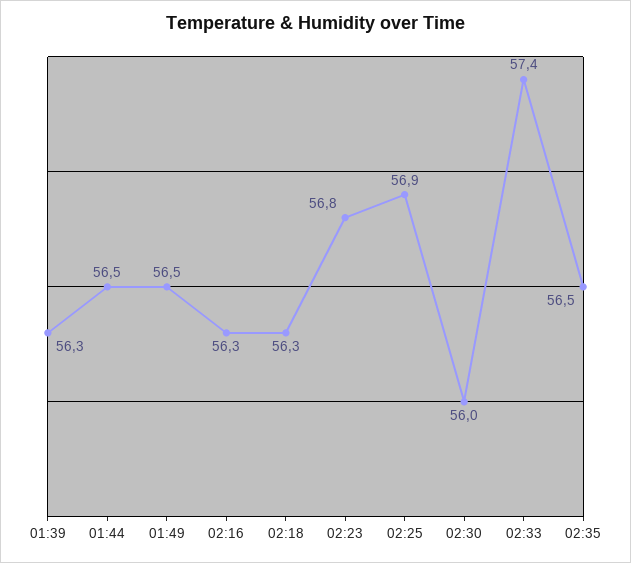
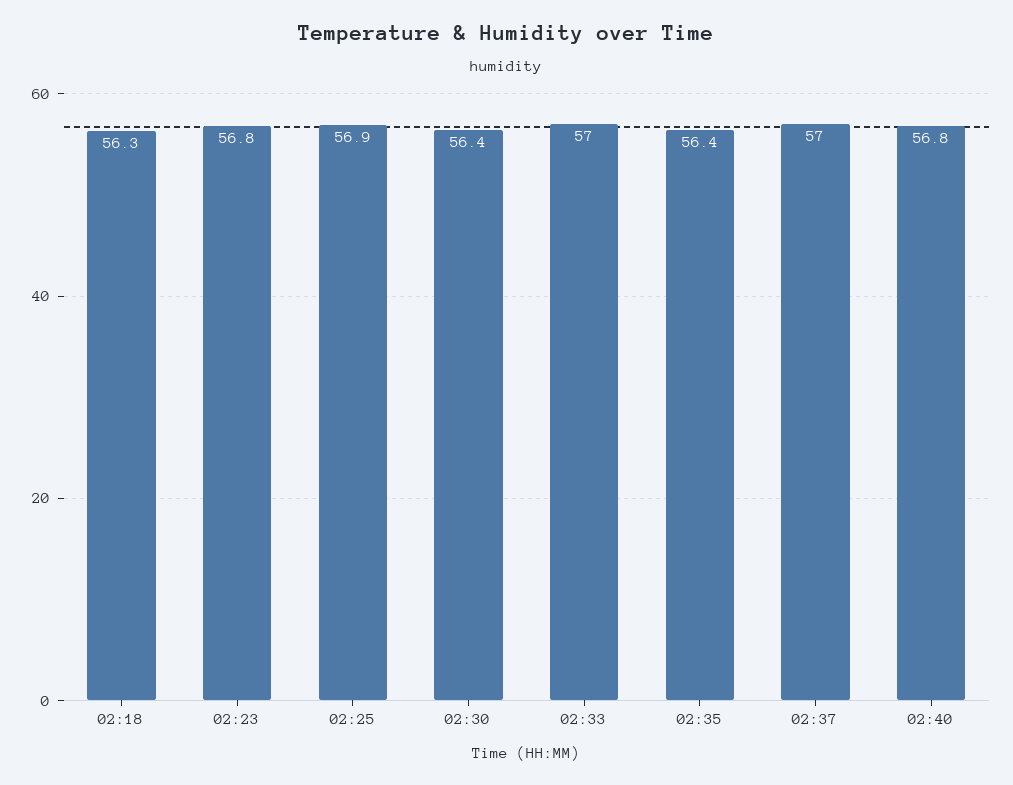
01:39: 56.3 -> none
01:44: 56.5 -> none
01:49: 56.5 -> none
02:16: 56.3 -> none
02:30: 56 -> 56.4
02:33: 57.4 -> 57
02:35: 56.5 -> 56.4
02:37: none -> 57
02:40: none -> 56.8

